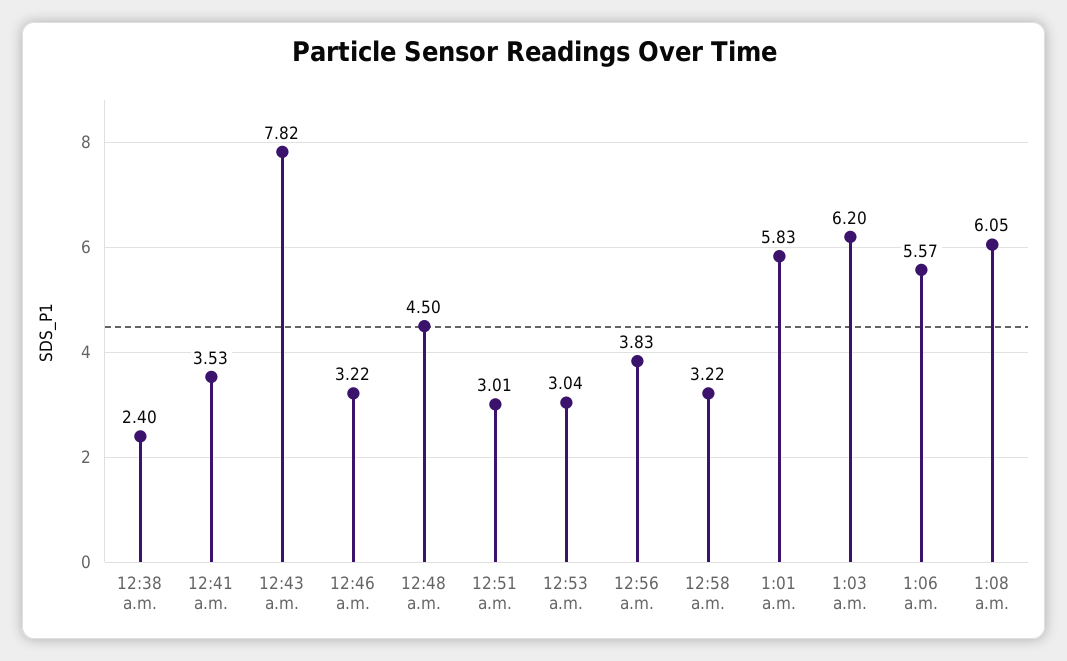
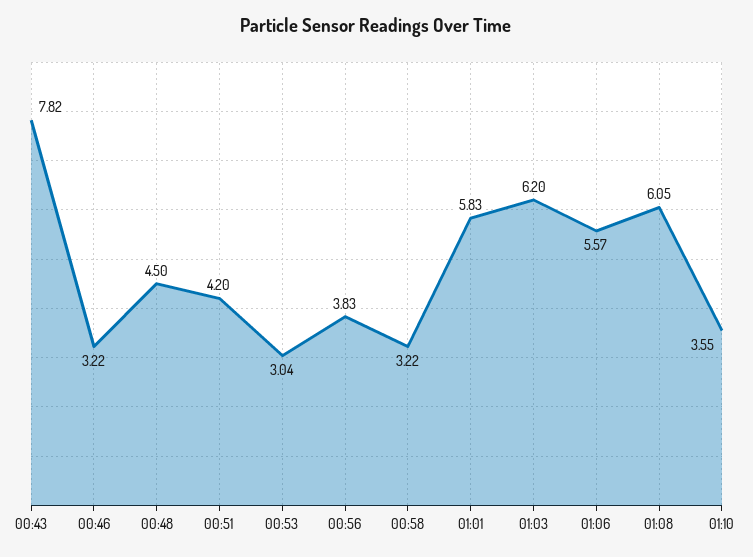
12:38 a.m.: 2.4 -> none
12:41 a.m.: 3.53 -> none
12:51 a.m.: 3.01 -> 4.2
01:10: none -> 3.55

